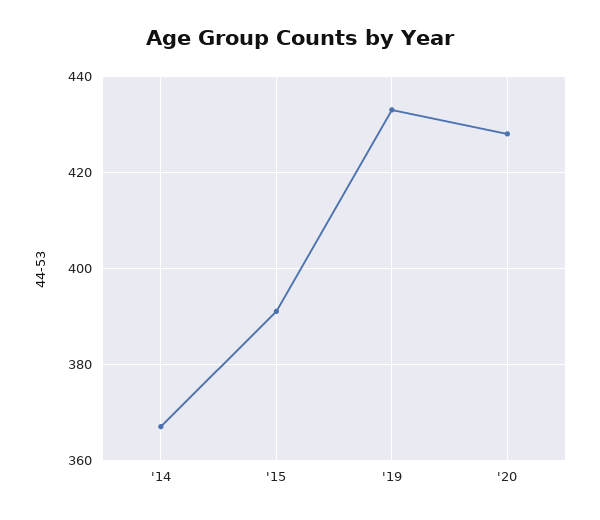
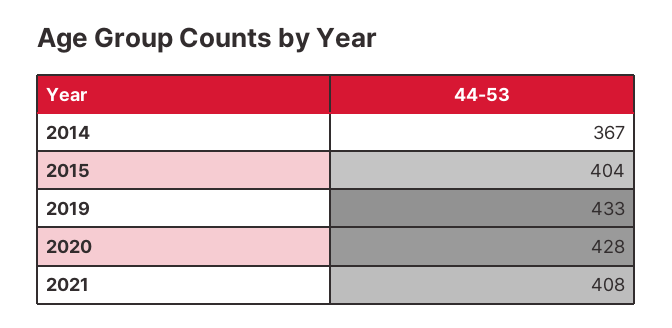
'15: 390 -> 404
2021: none -> 408

